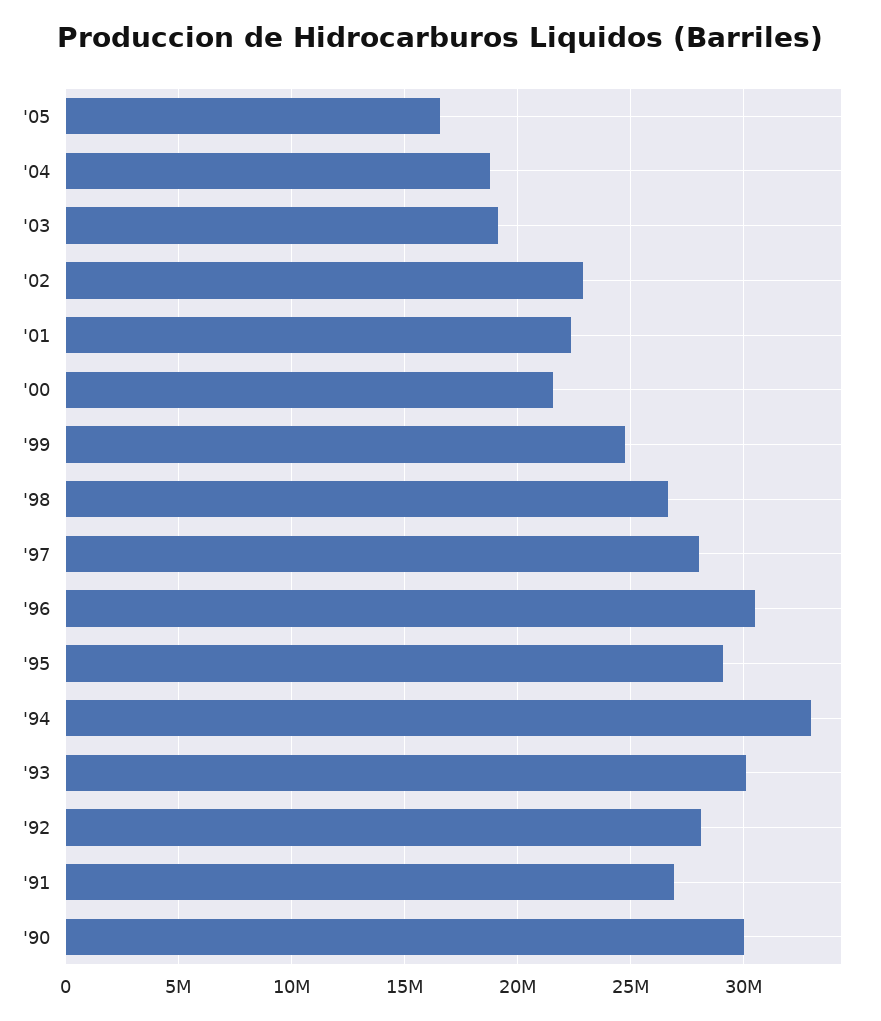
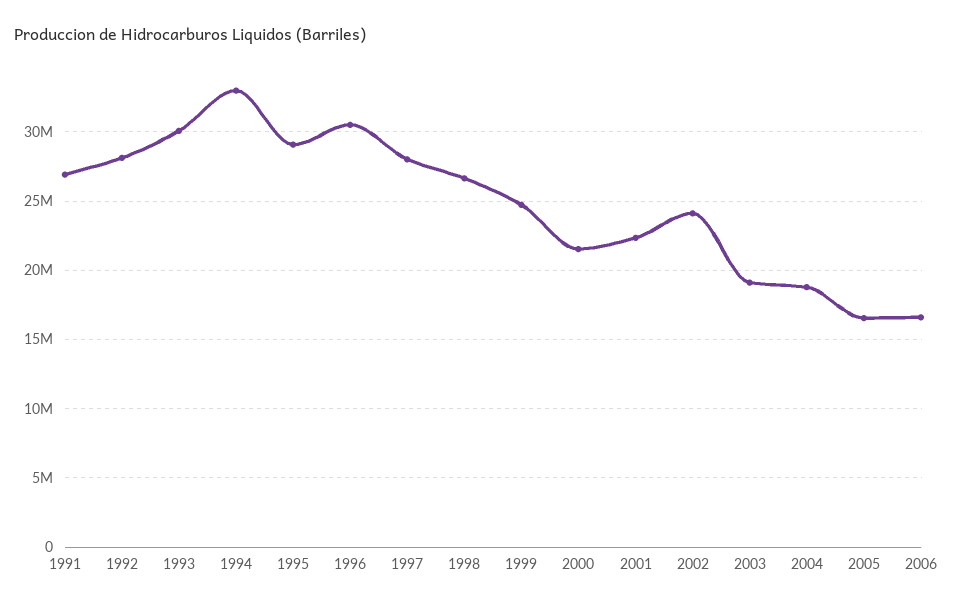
'02: 23000000 -> 24000000
'90: 30000000 -> none
2006: none -> 16500000

